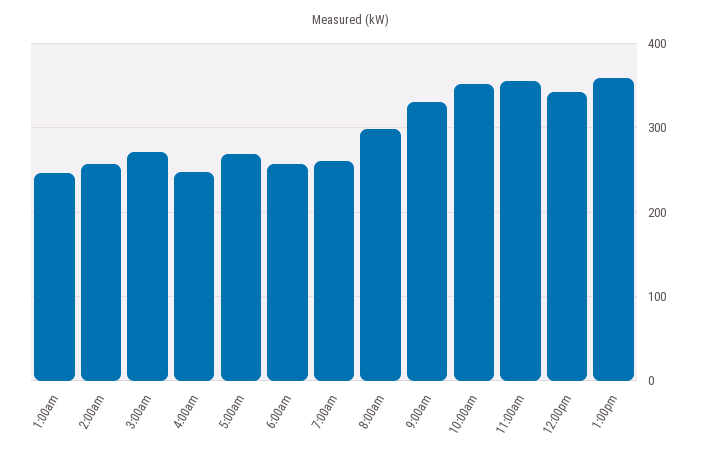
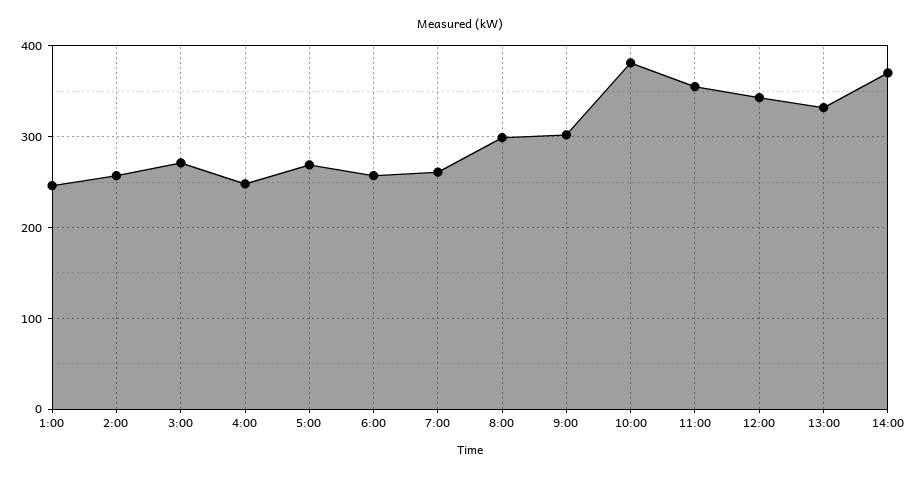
9:00am: 330 -> 300
10:00am: 350 -> 380
1:00pm: 360 -> 330
14:00: none -> 370

